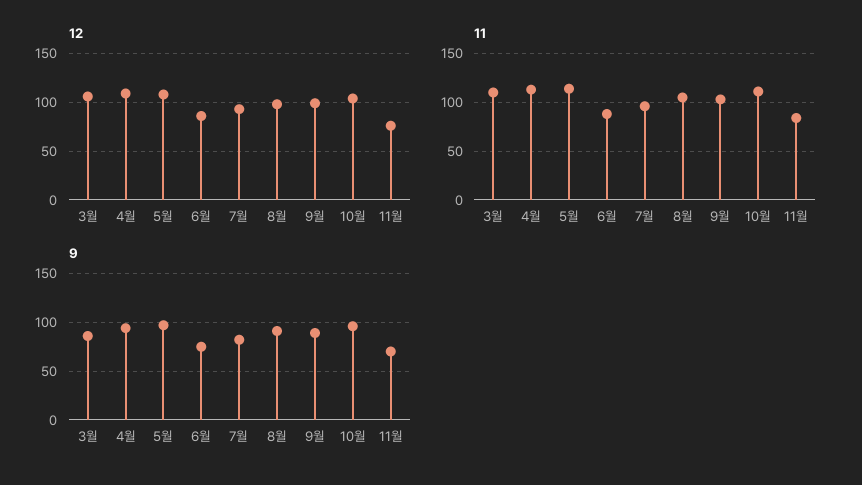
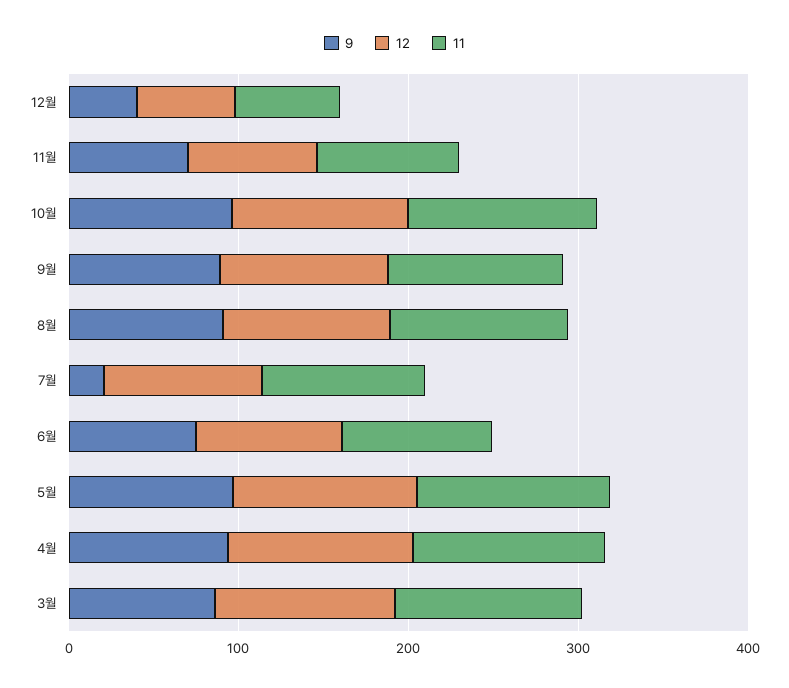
9, 7월: 80 -> 20
9, 12월: none -> 40
12, 12월: none -> 60
11, 12월: none -> 60

